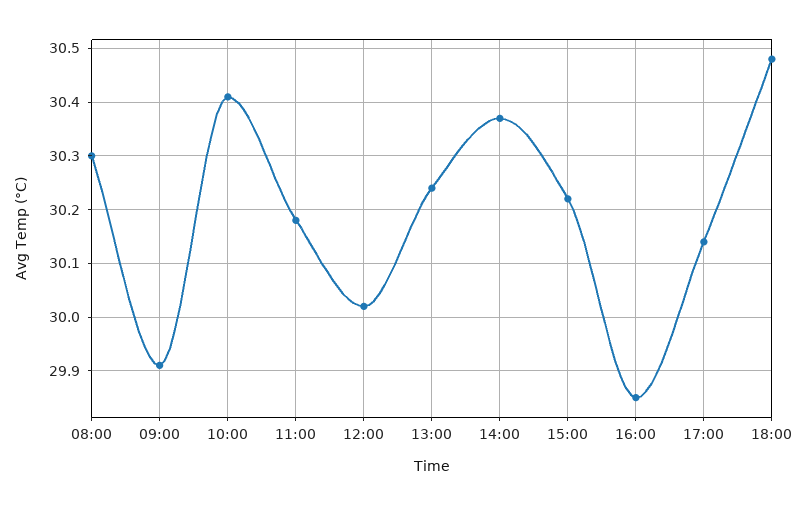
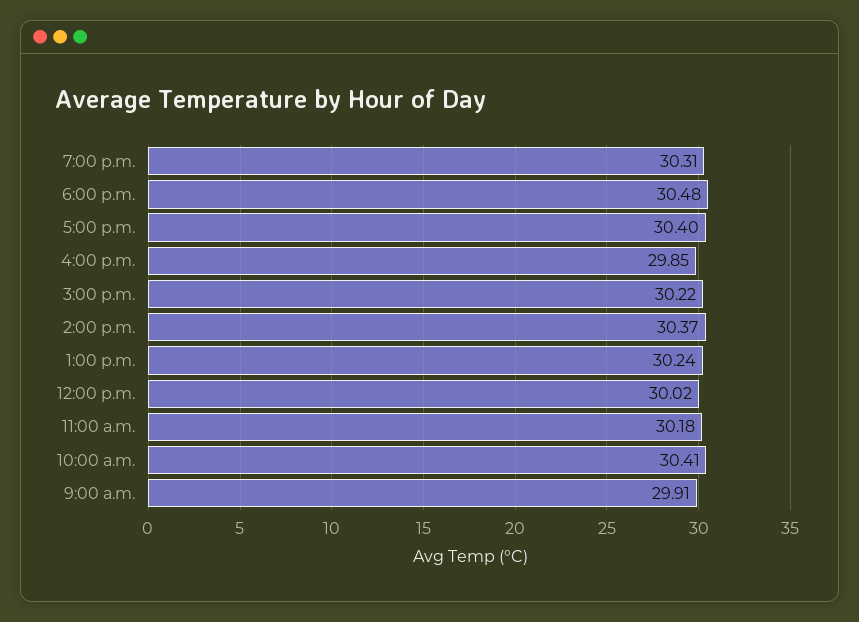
08:00: 30.3 -> none
17:00: 30.15 -> 30.4
7:00 p.m.: none -> 30.31

